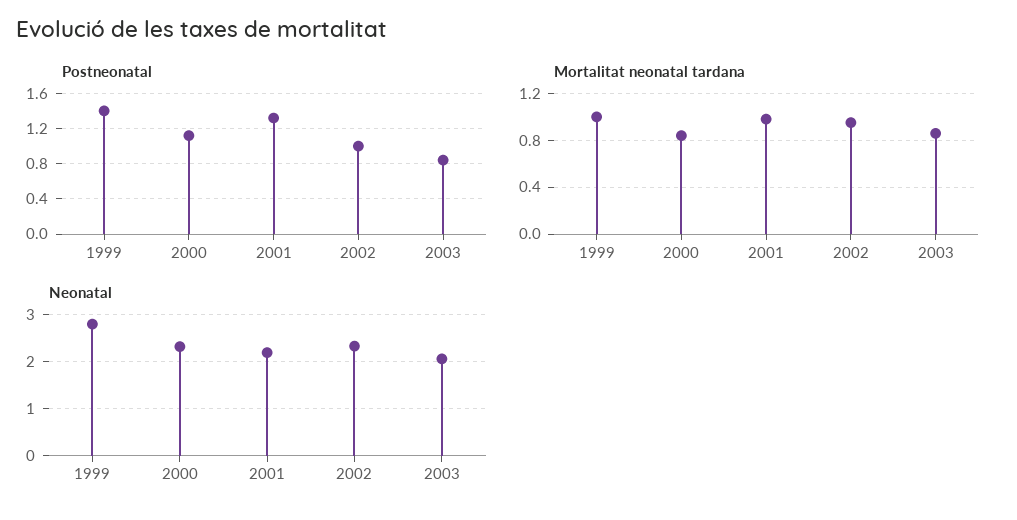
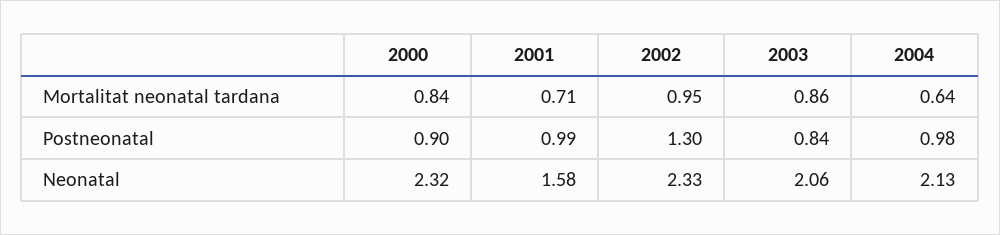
Postneonatal, 1999: 1.4 -> none
Postneonatal, 2000: 1.1 -> 0.9
Postneonatal, 2001: 1.3 -> 0.99
Postneonatal, 2002: 1 -> 1.3
Mortalitat neonatal tardana, 1999: 1 -> none
Mortalitat neonatal tardana, 2001: 1 -> 0.71
Neonatal, 1999: 2.8 -> none
Neonatal, 2001: 2.2 -> 1.58
Mortalitat neonatal tardana, 2004: none -> 0.64
Postneonatal, 2004: none -> 0.98
Neonatal, 2004: none -> 2.13

